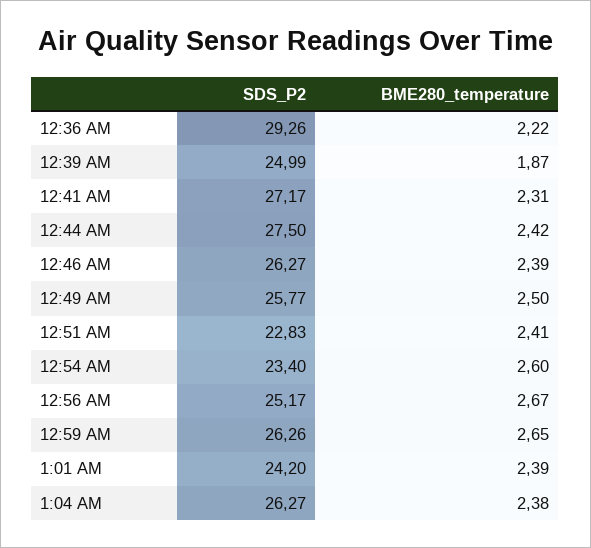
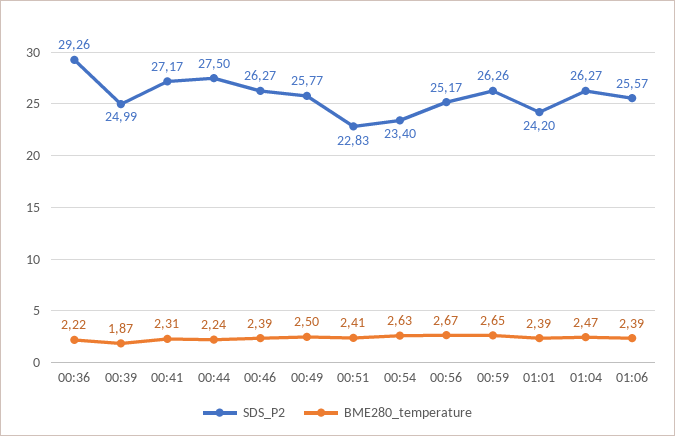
BME280_temperature, 12:44 AM: 2.42 -> 2.24
BME280_temperature, 12:54 AM: 2.6 -> 2.63
BME280_temperature, 1:04 AM: 2.38 -> 2.47
SDS_P2, 01:06: none -> 25.57
BME280_temperature, 01:06: none -> 2.39

